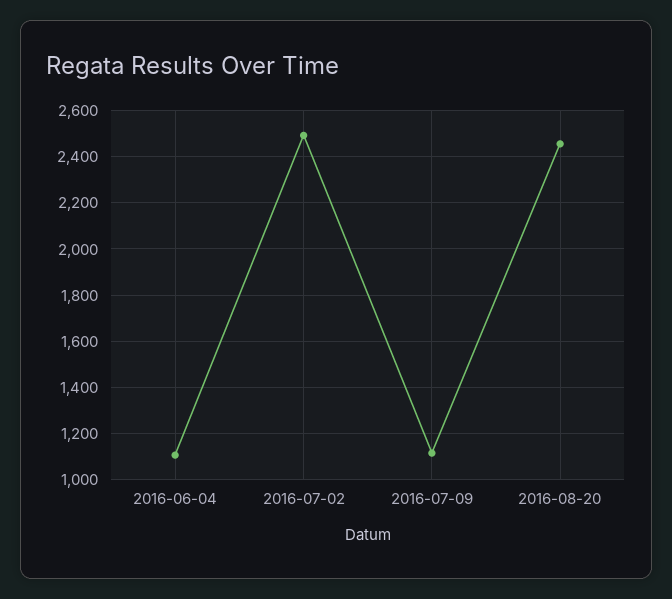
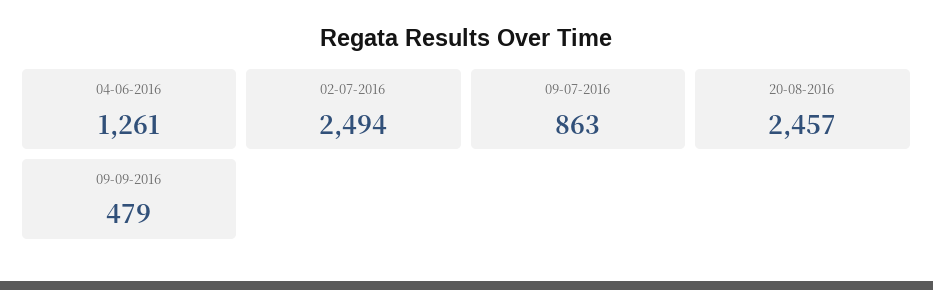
2016-06-04: 1100 -> 1261
2016-07-09: 1100 -> 863
09-09-2016: none -> 479

